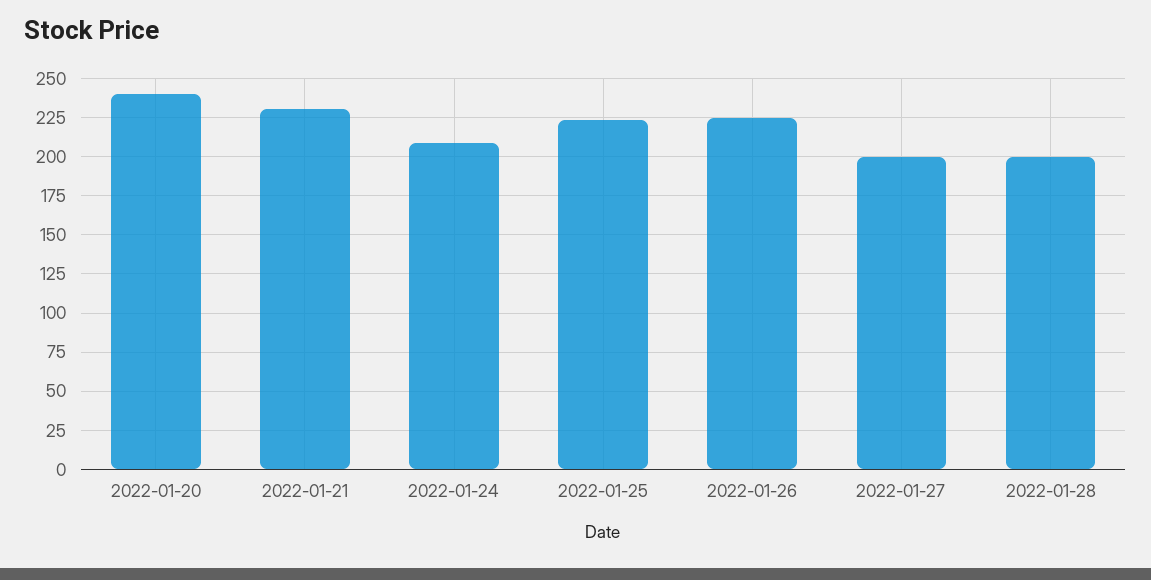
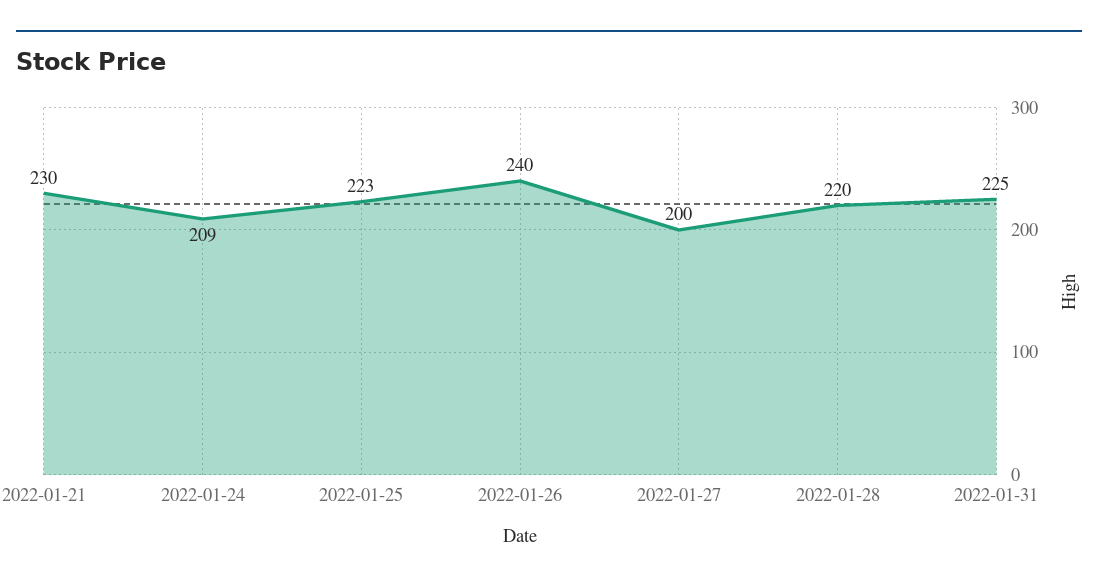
2022-01-20: 240 -> none
2022-01-26: 225 -> 240
2022-01-28: 200 -> 220
2022-01-31: none -> 225

